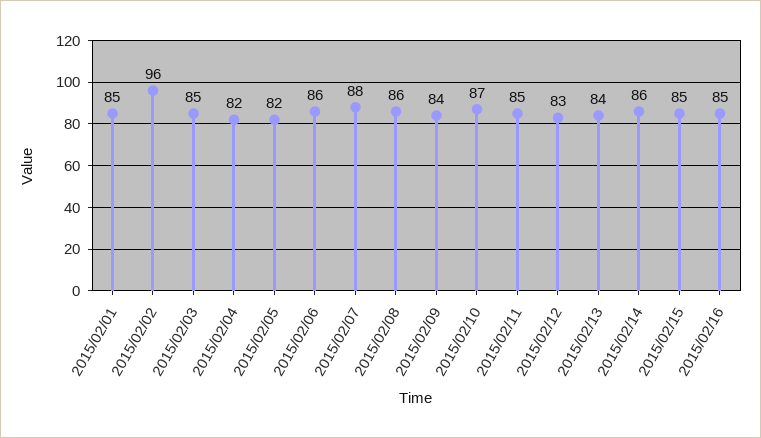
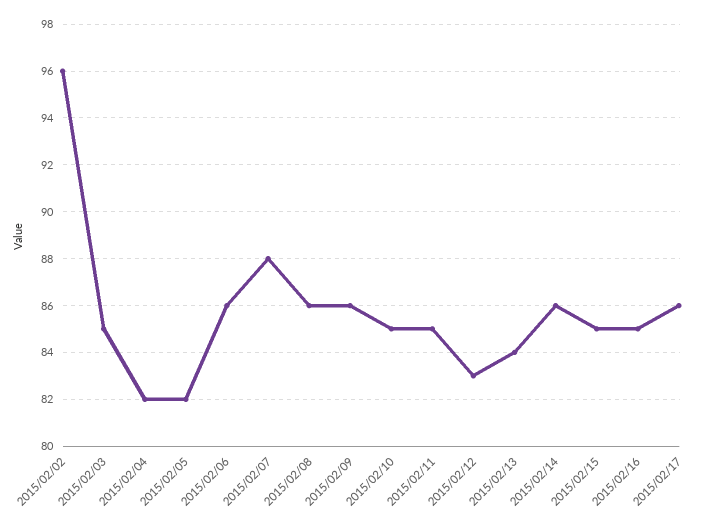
2015/02/01: 85 -> none
2015/02/09: 84 -> 86
2015/02/10: 87 -> 85
2015/02/17: none -> 86

